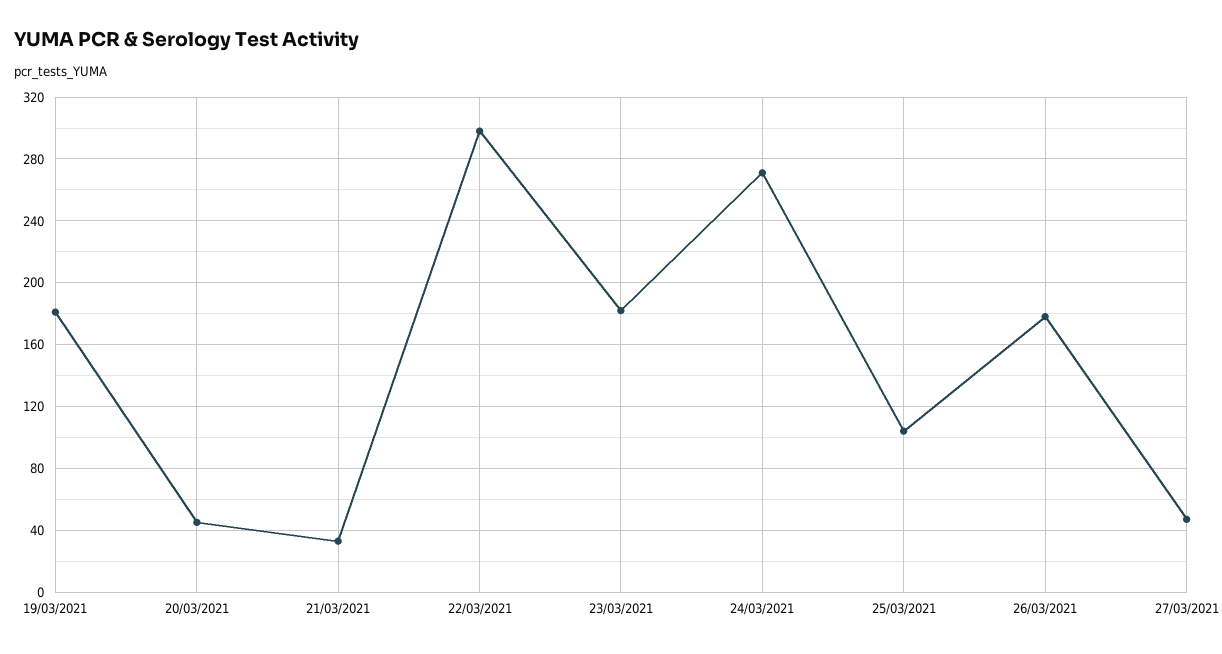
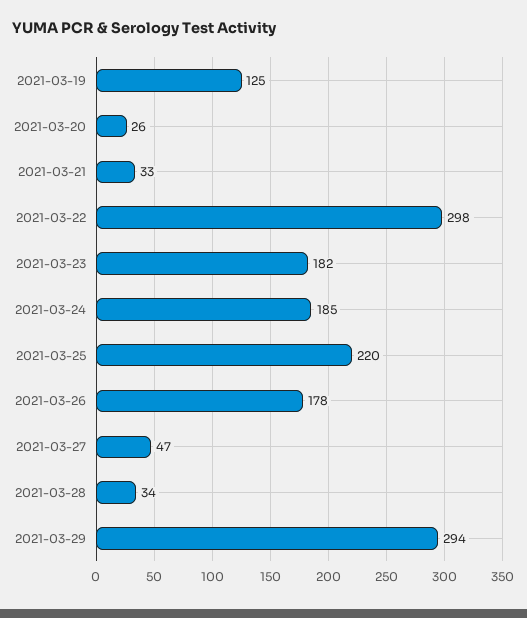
19/03/2021: 180 -> 125
20/03/2021: 45 -> 26
24/03/2021: 270 -> 185
25/03/2021: 105 -> 220
2021-03-28: none -> 34
2021-03-29: none -> 294

